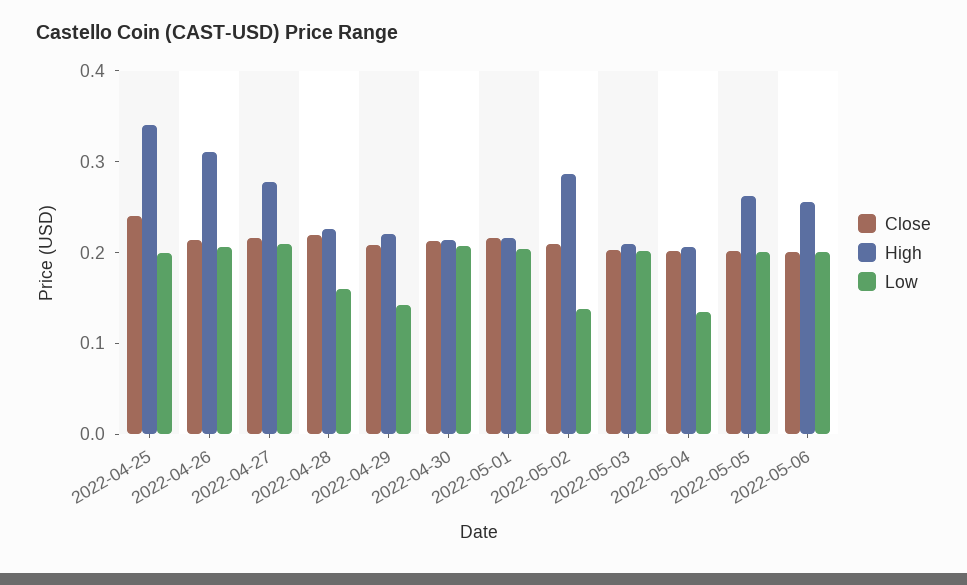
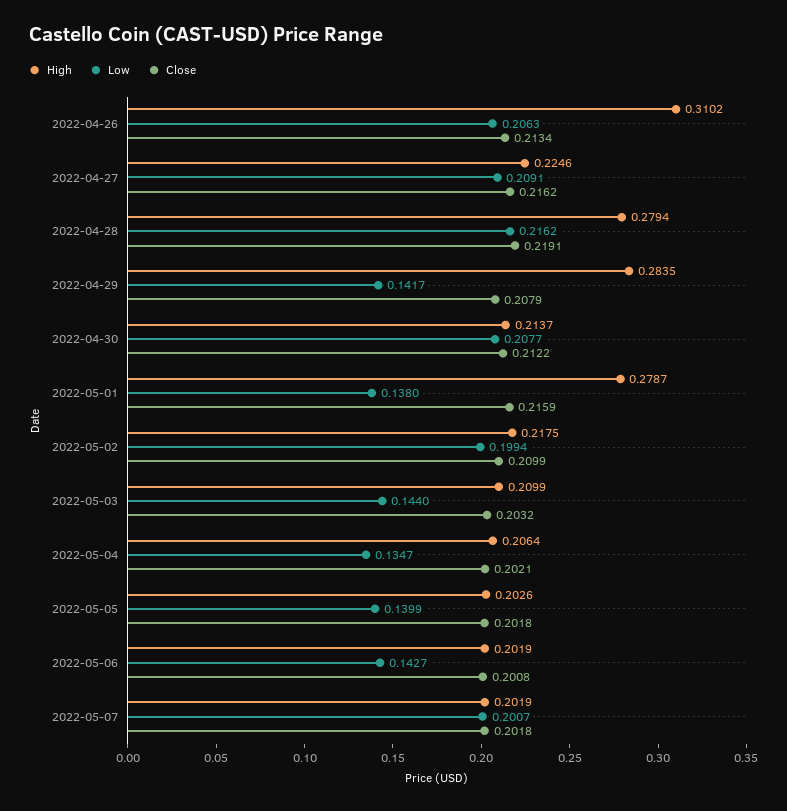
Close, 2022-04-25: 0.24 -> none
High, 2022-04-25: 0.34 -> none
Low, 2022-04-25: 0.2 -> none
High, 2022-04-27: 0.28 -> 0.2246
High, 2022-04-28: 0.22 -> 0.2794
Low, 2022-04-28: 0.16 -> 0.2162
High, 2022-04-29: 0.22 -> 0.2835
High, 2022-05-01: 0.22 -> 0.2787
Low, 2022-05-01: 0.2 -> 0.138
High, 2022-05-02: 0.28 -> 0.2175
Low, 2022-05-02: 0.14 -> 0.1994
Low, 2022-05-03: 0.2 -> 0.144
High, 2022-05-05: 0.26 -> 0.2026
Low, 2022-05-05: 0.2 -> 0.1399
High, 2022-05-06: 0.26 -> 0.2019
Low, 2022-05-06: 0.2 -> 0.1427
High, 2022-05-07: none -> 0.2019
Low, 2022-05-07: none -> 0.2007
Close, 2022-05-07: none -> 0.2018

